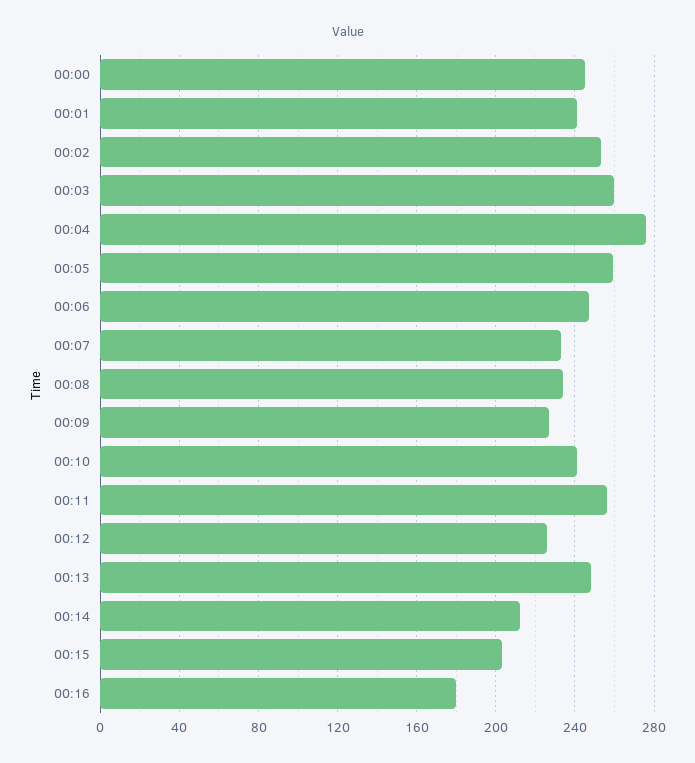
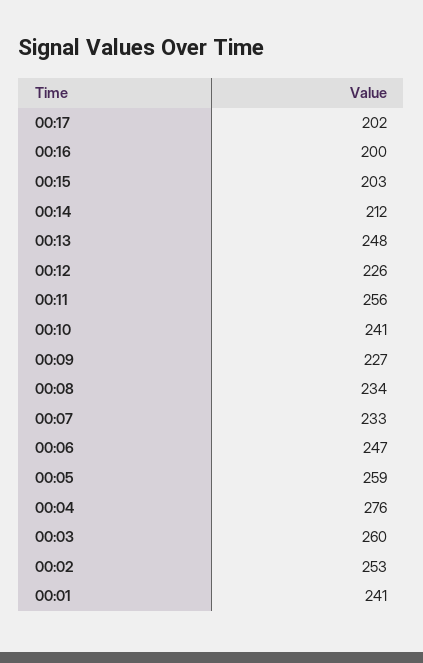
00:00: 245 -> none
00:16: 180 -> 200
00:17: none -> 202

